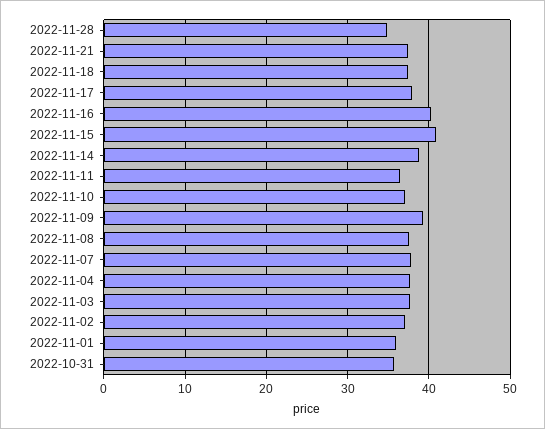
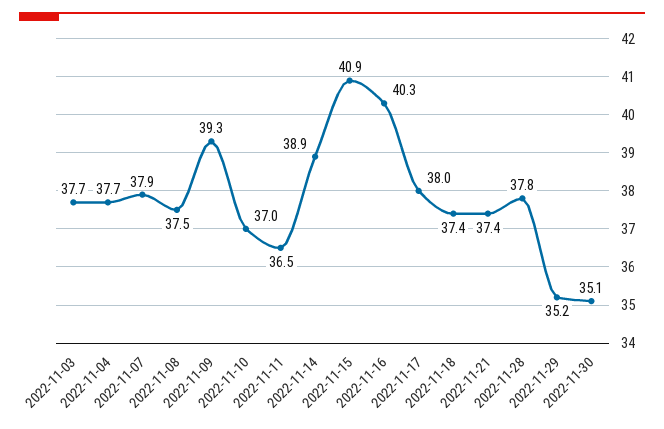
2022-11-28: 35 -> 37.8
2022-11-02: 37 -> none
2022-11-01: 36 -> none
2022-10-31: 36 -> none
2022-11-29: none -> 35.2
2022-11-30: none -> 35.1

